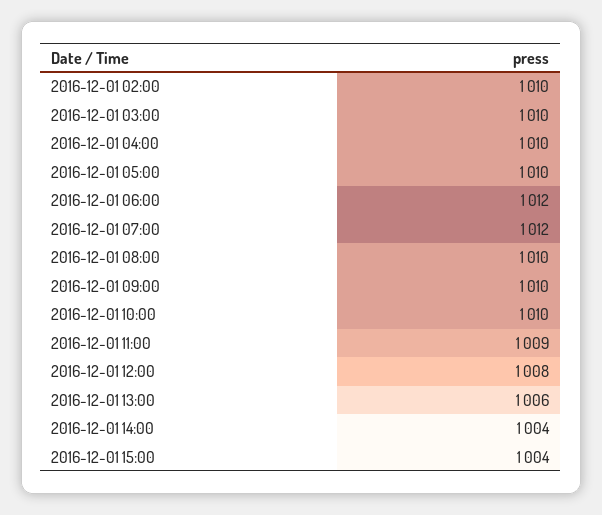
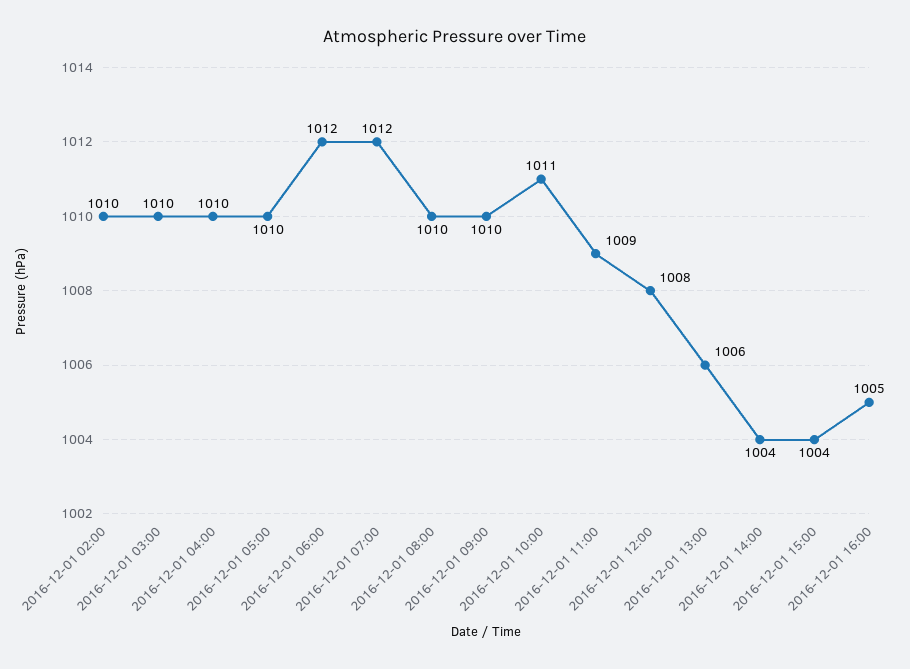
2016-12-01 10:00: 1010 -> 1011
2016-12-01 16:00: none -> 1005

